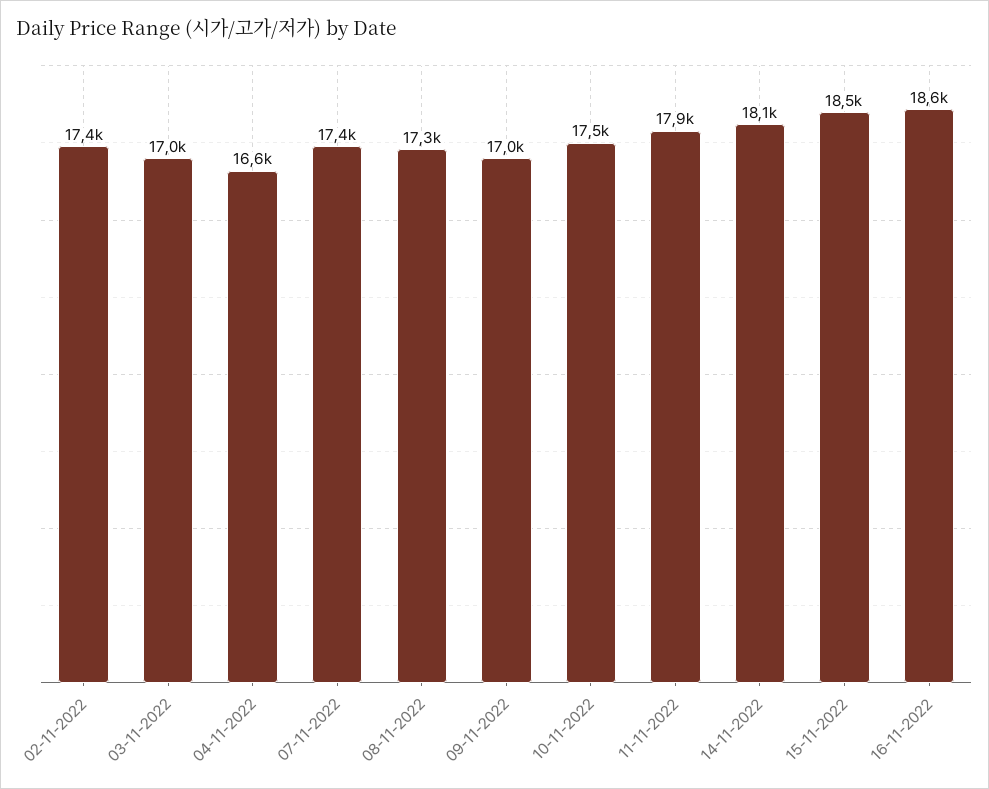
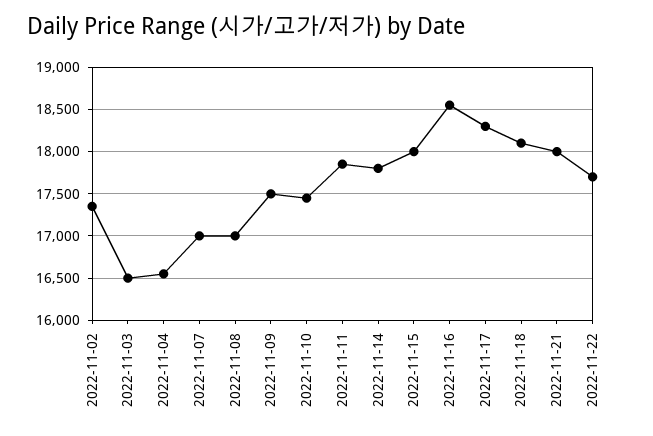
03-11-2022: 17000 -> 16500
07-11-2022: 17400 -> 17000
08-11-2022: 17300 -> 17000
09-11-2022: 17000 -> 17500
14-11-2022: 18100 -> 17800
15-11-2022: 18500 -> 18000
2022-11-17: none -> 18300
2022-11-18: none -> 18100
2022-11-21: none -> 18000
2022-11-22: none -> 17700

